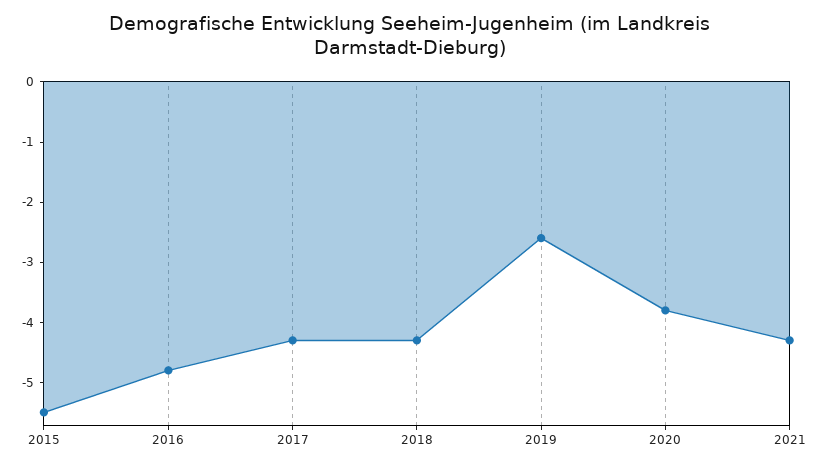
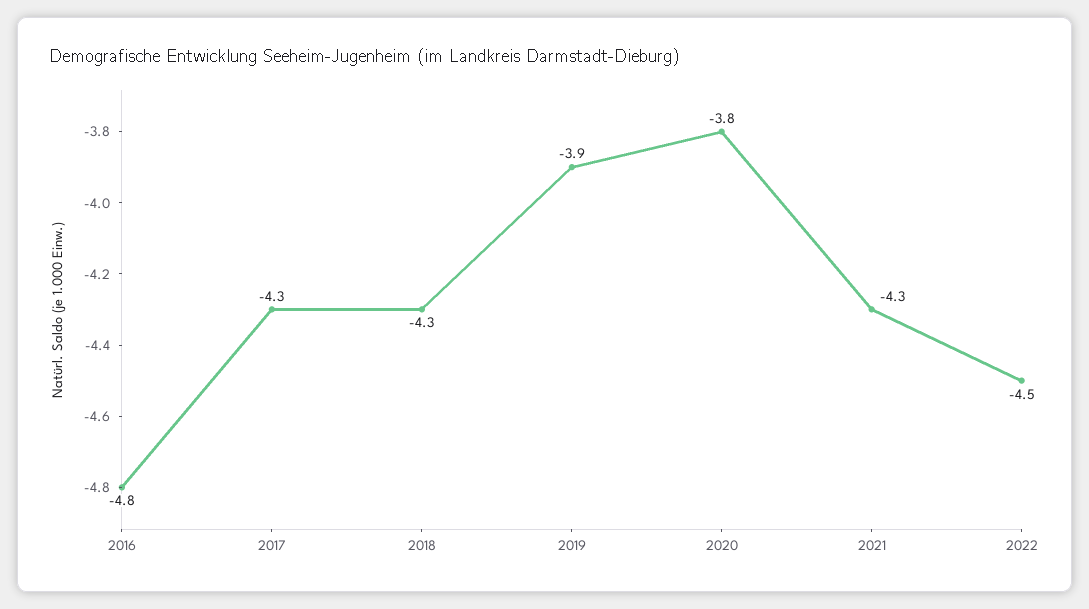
2015: -5.5 -> none
2019: -2.5 -> -3.9
2022: none -> -4.5

